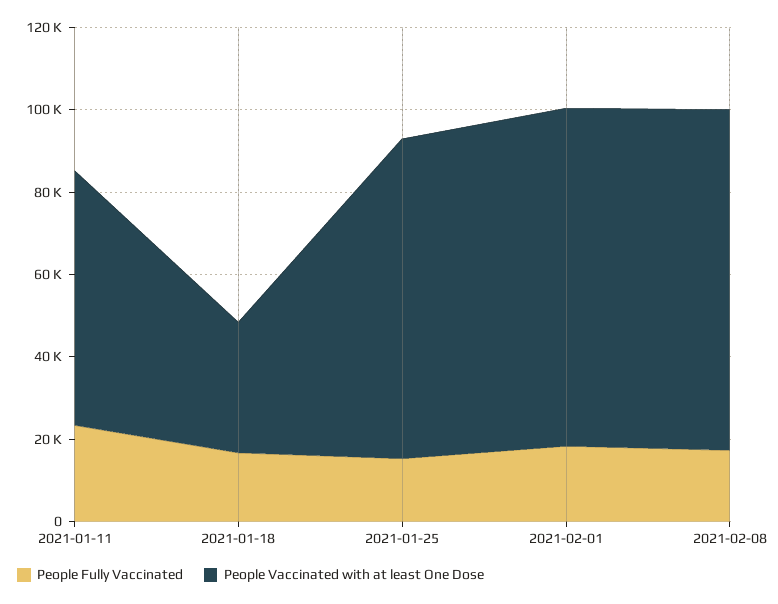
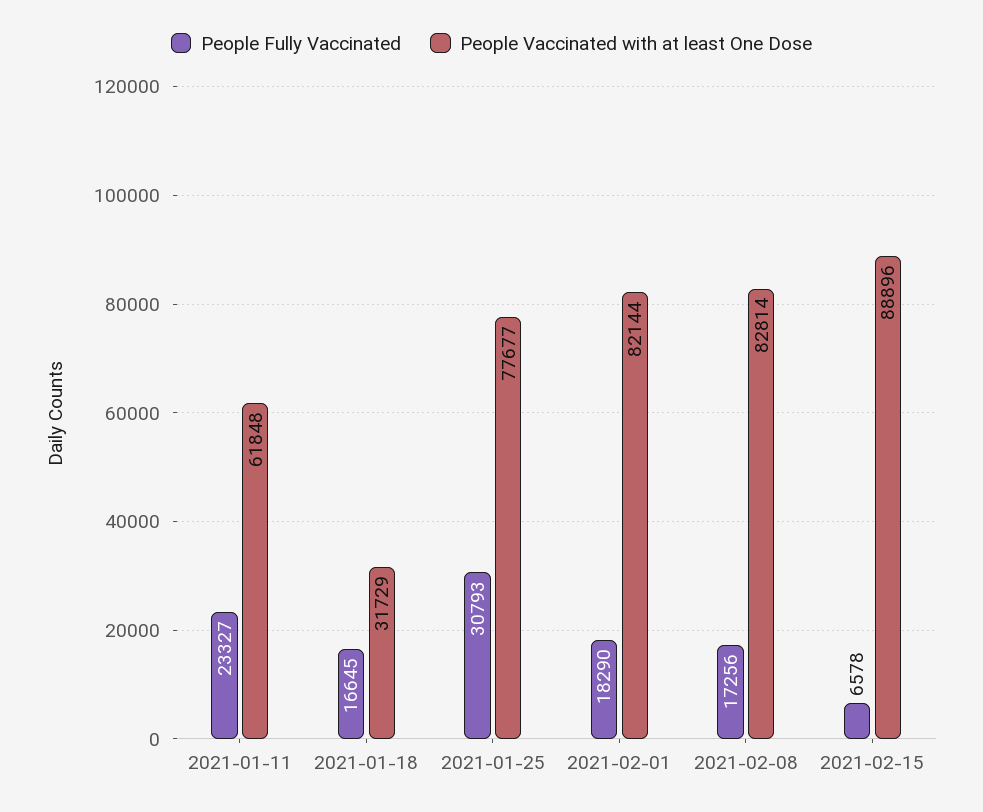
People Fully Vaccinated, 2021-01-25: 15000 -> 30793
People Fully Vaccinated, 2021-02-15: none -> 6578
People Vaccinated with at least One Dose, 2021-02-15: none -> 88896

